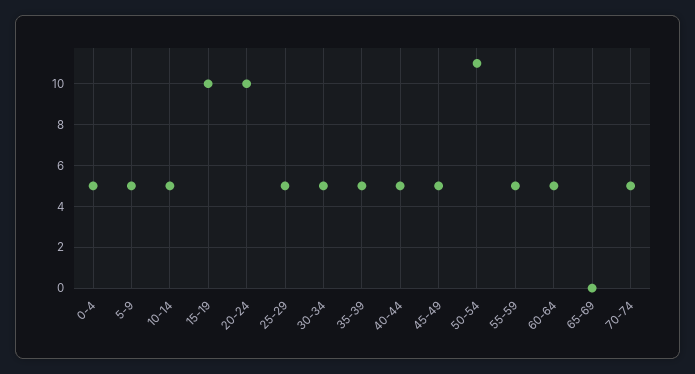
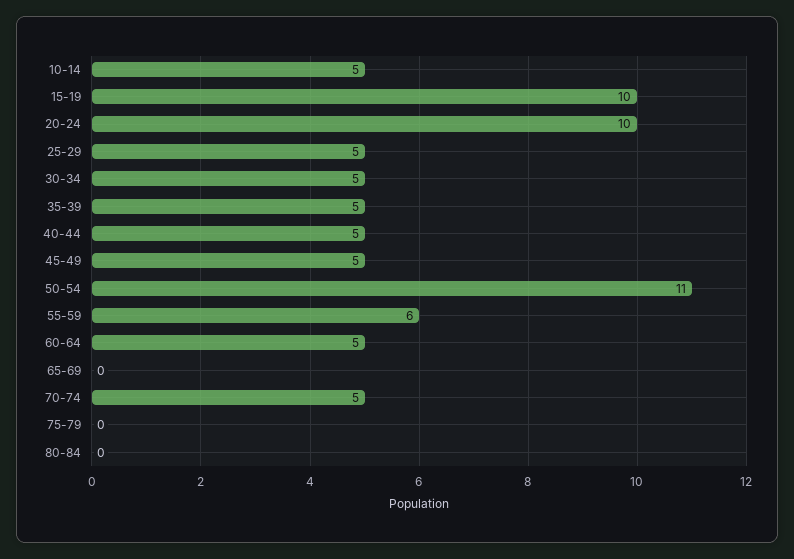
0-4: 5 -> none
5-9: 5 -> none
55-59: 5 -> 6
75-79: none -> 0
80-84: none -> 0

